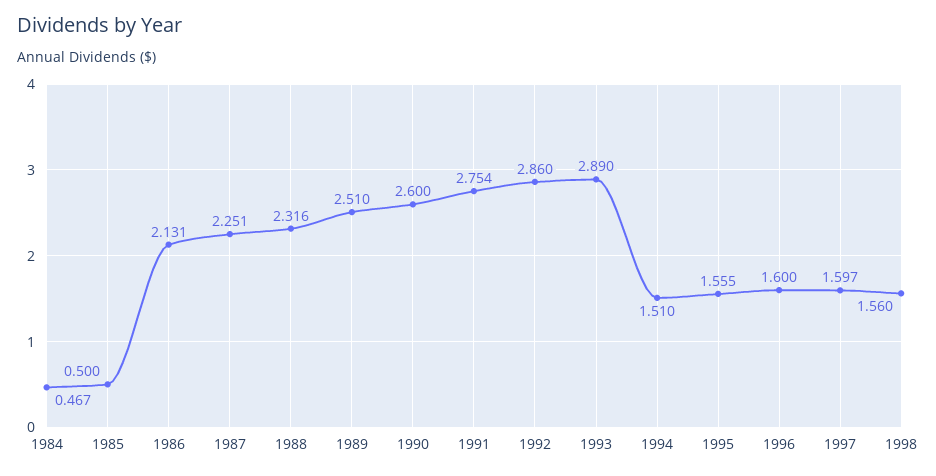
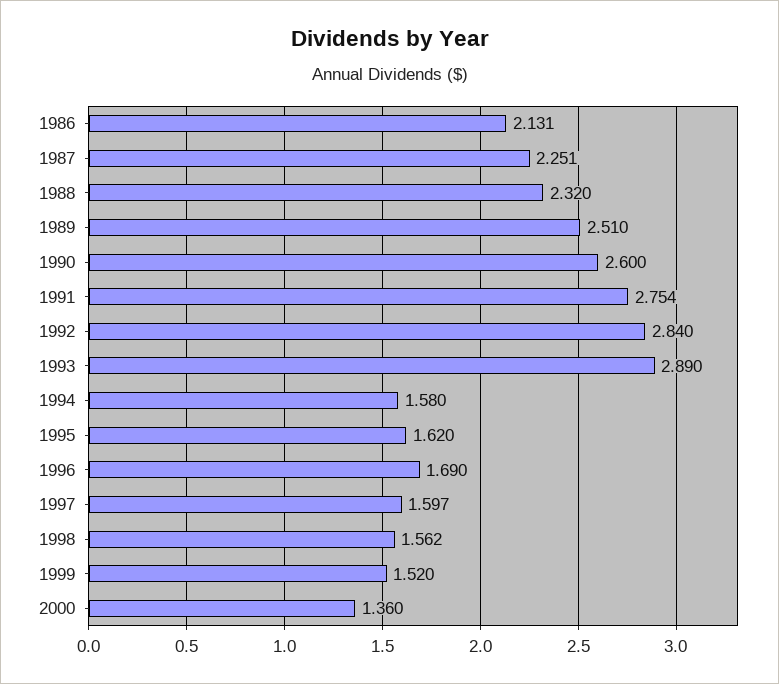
1984: 0.467 -> none
1985: 0.5 -> none
1988: 2.316 -> 2.32
1992: 2.86 -> 2.84
1994: 1.51 -> 1.58
1995: 1.555 -> 1.62
1996: 1.6 -> 1.69
1998: 1.56 -> 1.562
1999: none -> 1.52
2000: none -> 1.36

